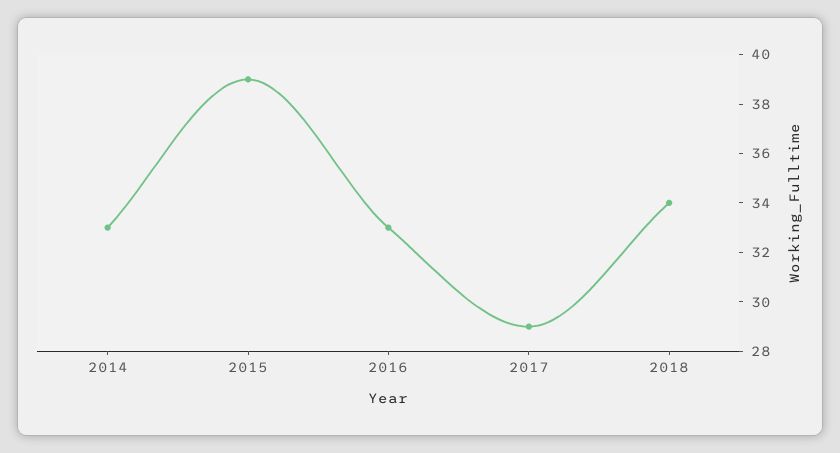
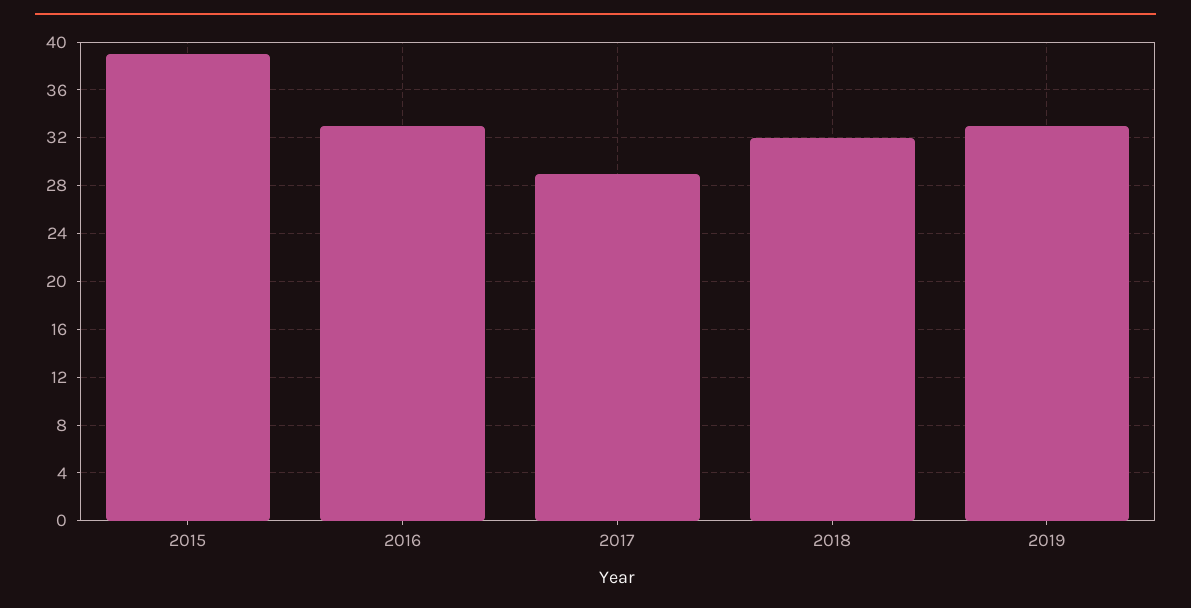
2014: 33 -> none
2018: 34 -> 32
2019: none -> 33

